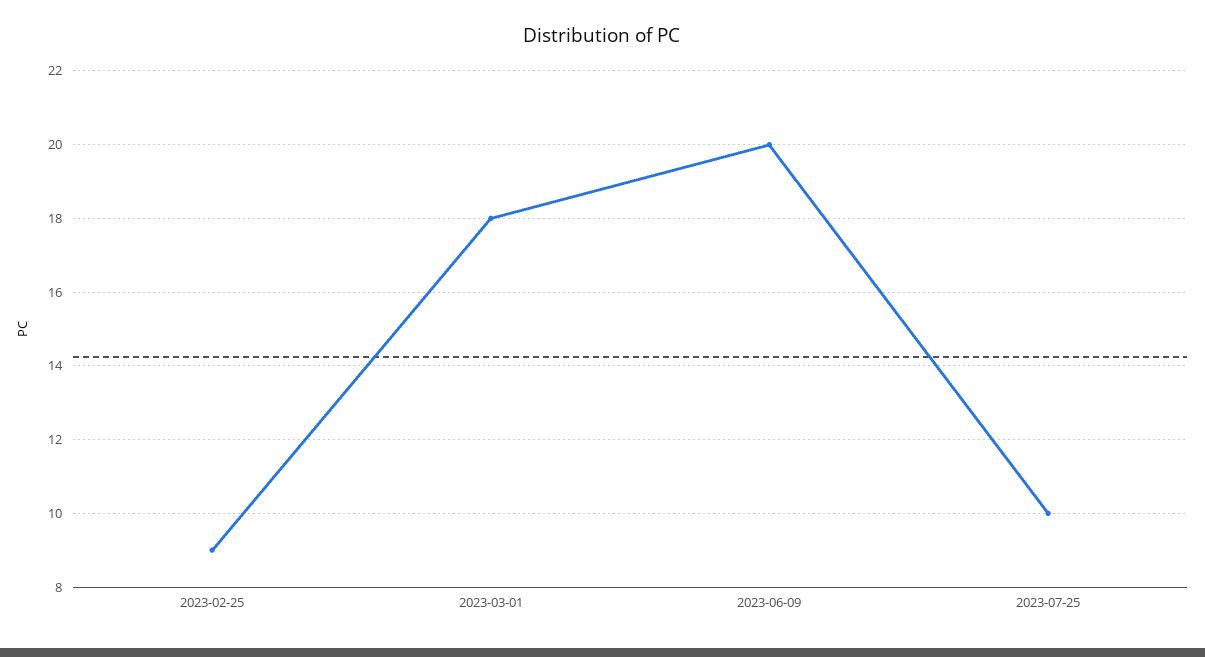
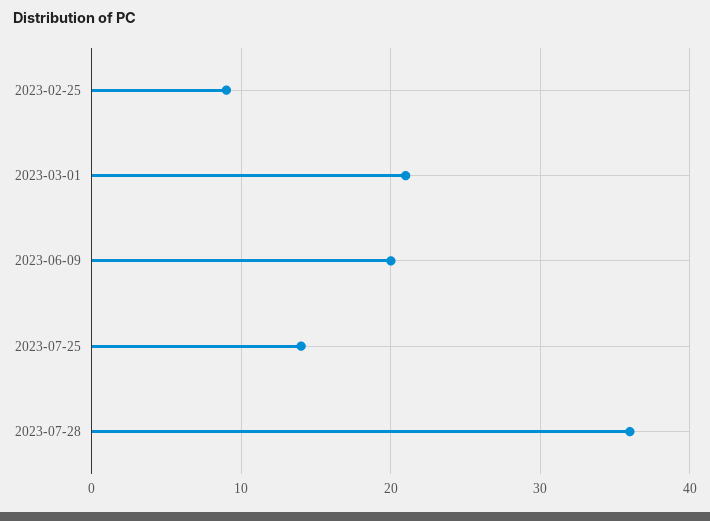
2023-03-01: 18 -> 21
2023-07-25: 10 -> 14
2023-07-28: none -> 36

